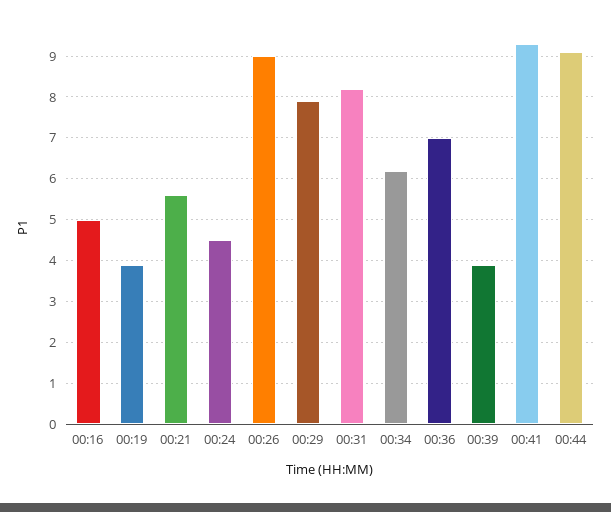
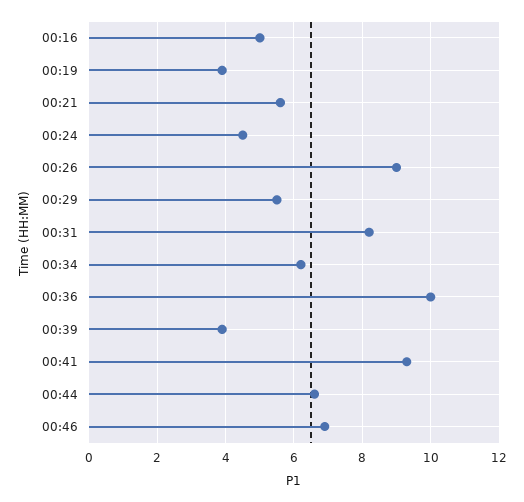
00:29: 8 -> 5.5
00:36: 7 -> 10
00:44: 9 -> 6.5
00:46: none -> 7

